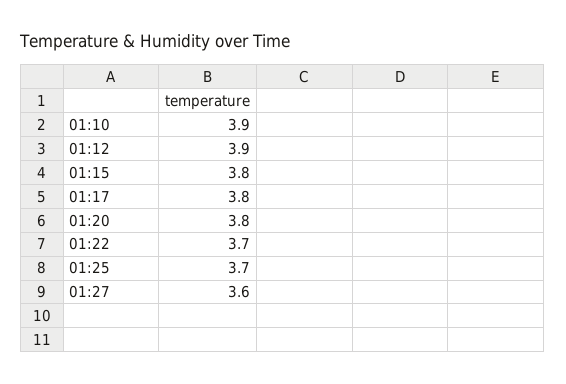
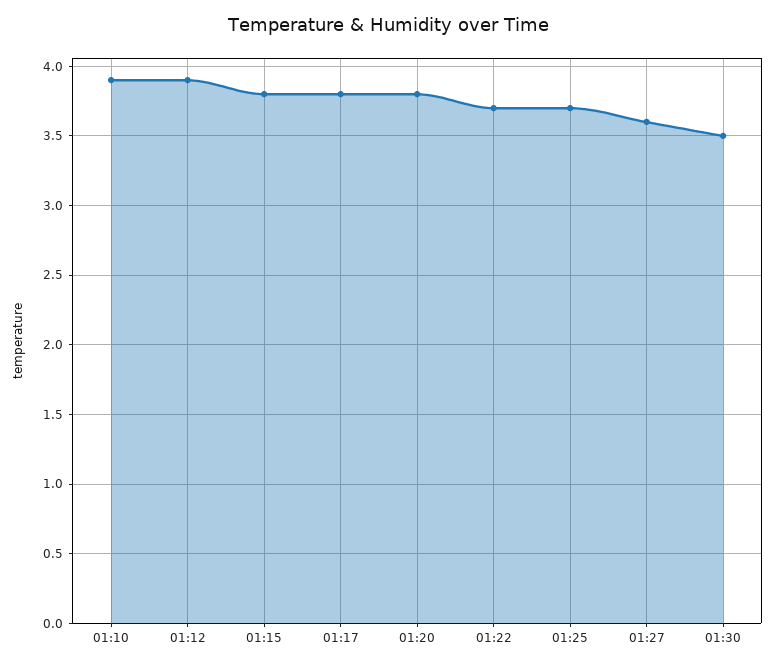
01:30: none -> 3.5

